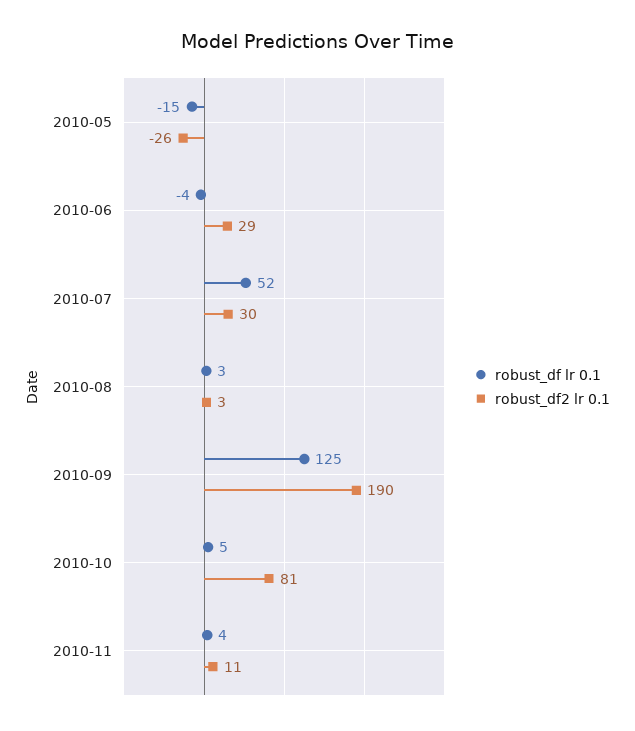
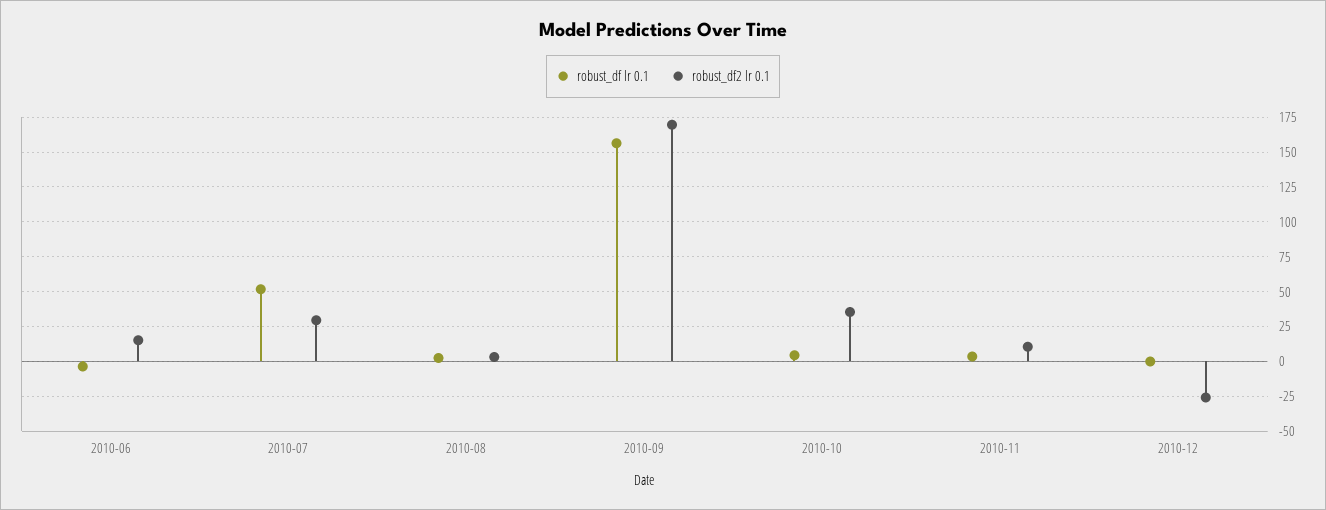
robust_df lr 0.1, 2010-05: -15 -> none
robust_df2 lr 0.1, 2010-05: -26 -> none
robust_df2 lr 0.1, 2010-06: 29 -> 15
robust_df lr 0.1, 2010-09: 125 -> 155
robust_df2 lr 0.1, 2010-09: 190 -> 170
robust_df2 lr 0.1, 2010-10: 81 -> 35
robust_df lr 0.1, 2010-12: none -> 0
robust_df2 lr 0.1, 2010-12: none -> -25

